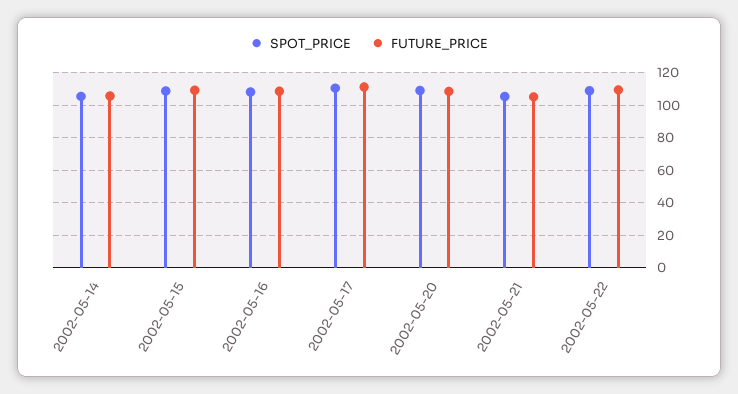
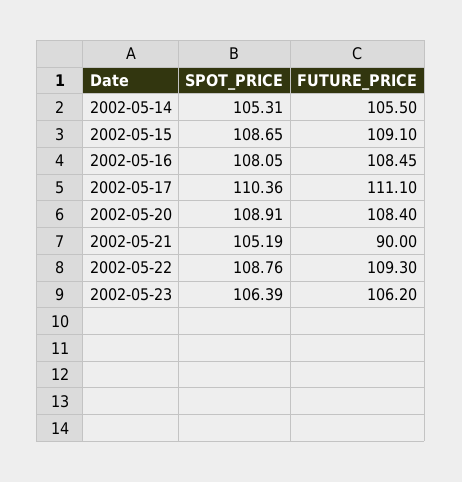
FUTURE_PRICE, 2002-05-21: 105 -> 90
SPOT_PRICE, 2002-05-23: none -> 106.39
FUTURE_PRICE, 2002-05-23: none -> 106.2

